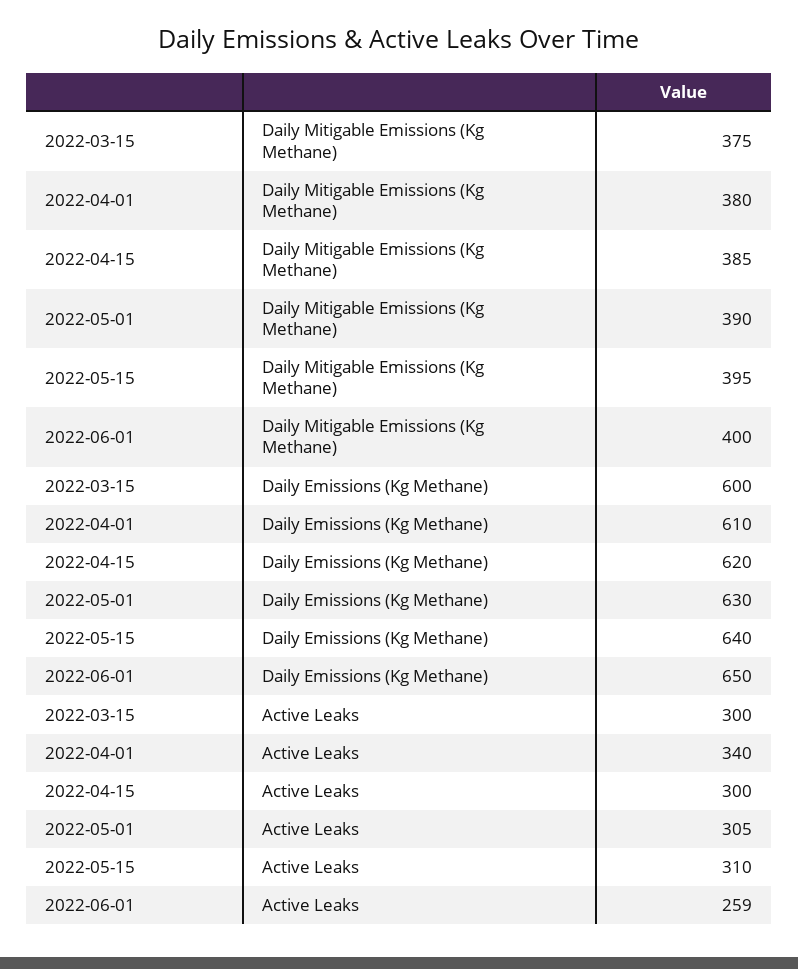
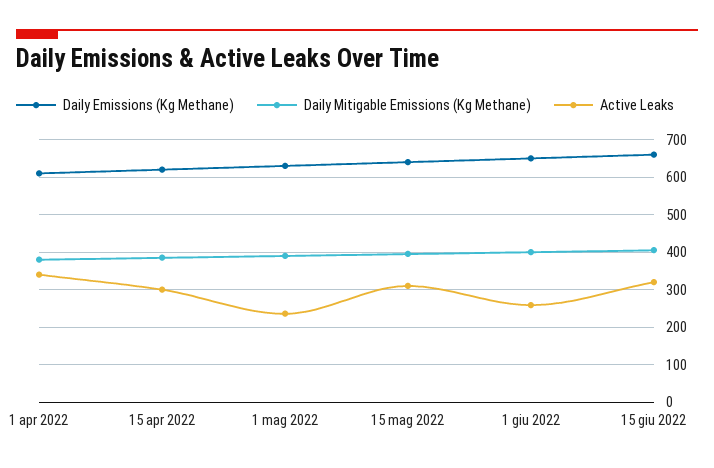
Daily Mitigable Emissions (Kg Methane), 2022-03-15: 375 -> none
Daily Emissions (Kg Methane), 2022-03-15: 600 -> none
Active Leaks, 2022-03-15: 300 -> none
Active Leaks, 2022-05-01: 305 -> 240
Daily Emissions (Kg Methane), 15 giu 2022: none -> 660
Daily Mitigable Emissions (Kg Methane), 15 giu 2022: none -> 400
Active Leaks, 15 giu 2022: none -> 320

